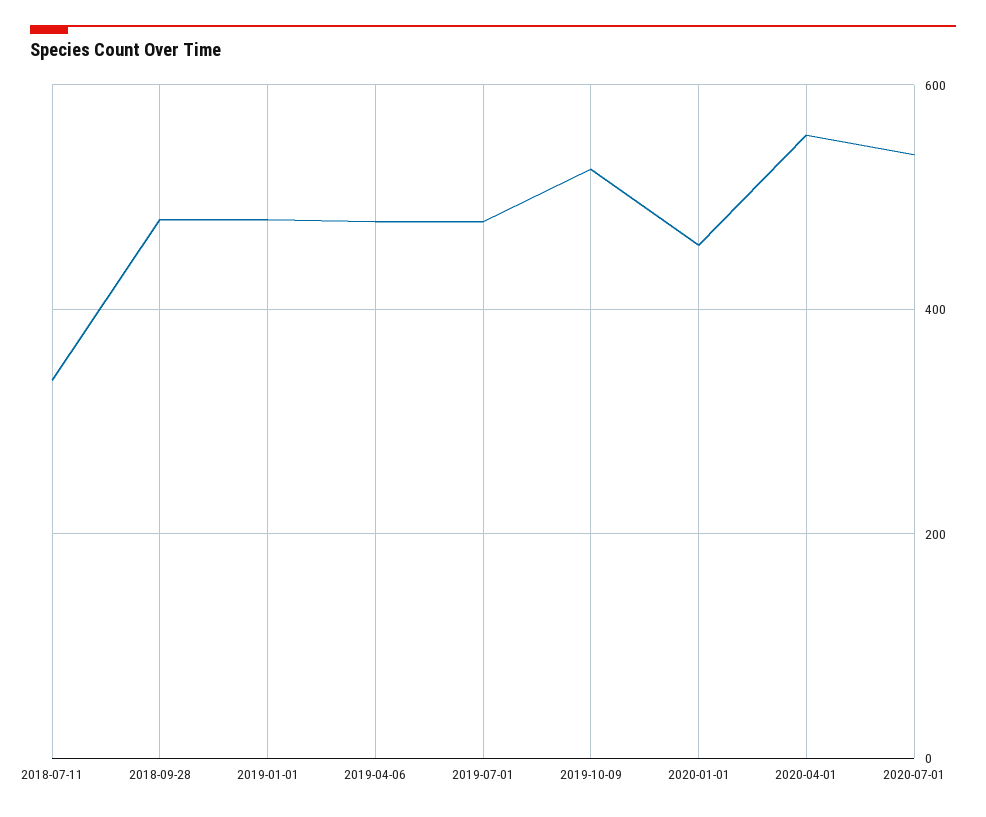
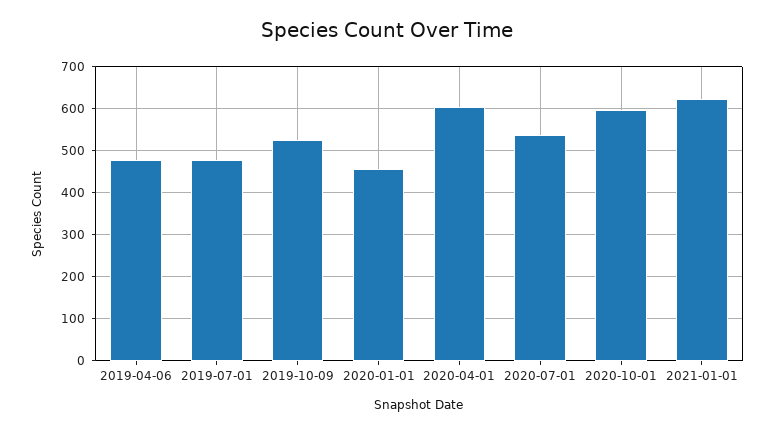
2018-07-11: 340 -> none
2018-09-28: 480 -> none
2019-01-01: 480 -> none
2020-04-01: 560 -> 600
2020-10-01: none -> 600
2021-01-01: none -> 620

